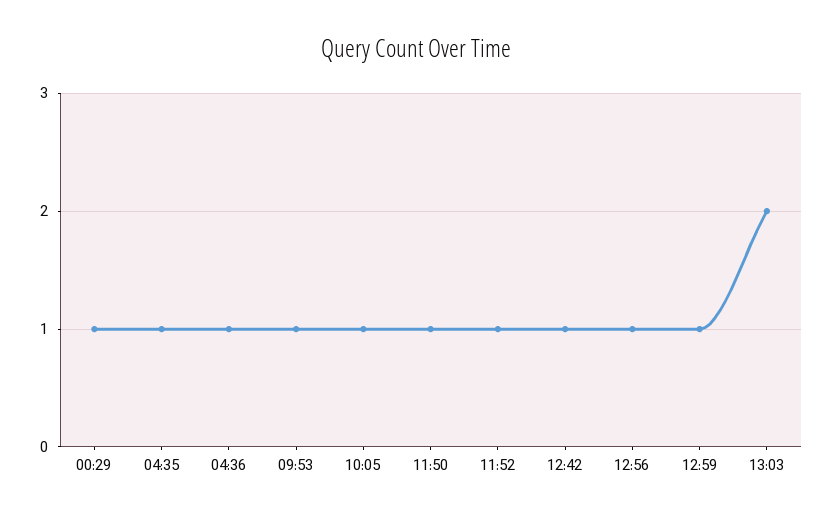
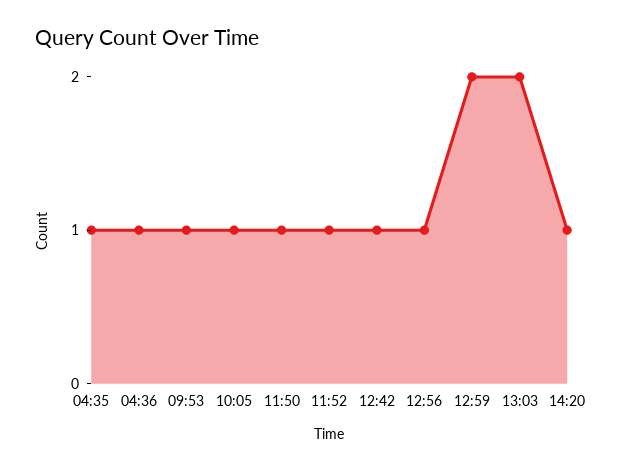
00:29: 1 -> none
12:59: 1 -> 2
14:20: none -> 1

